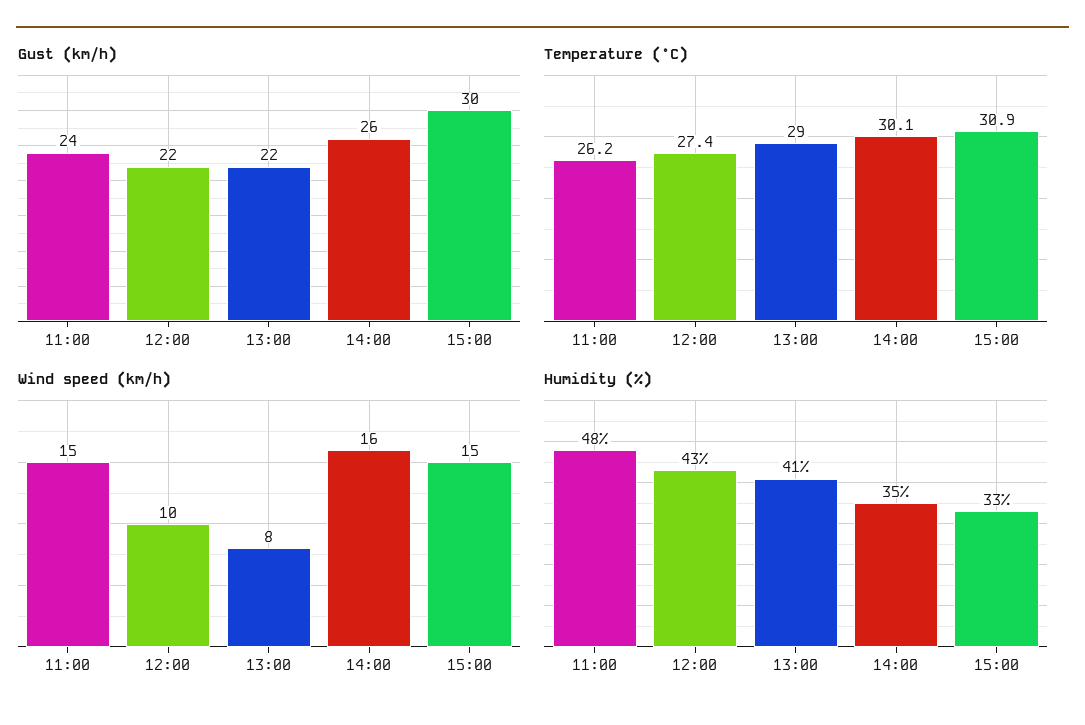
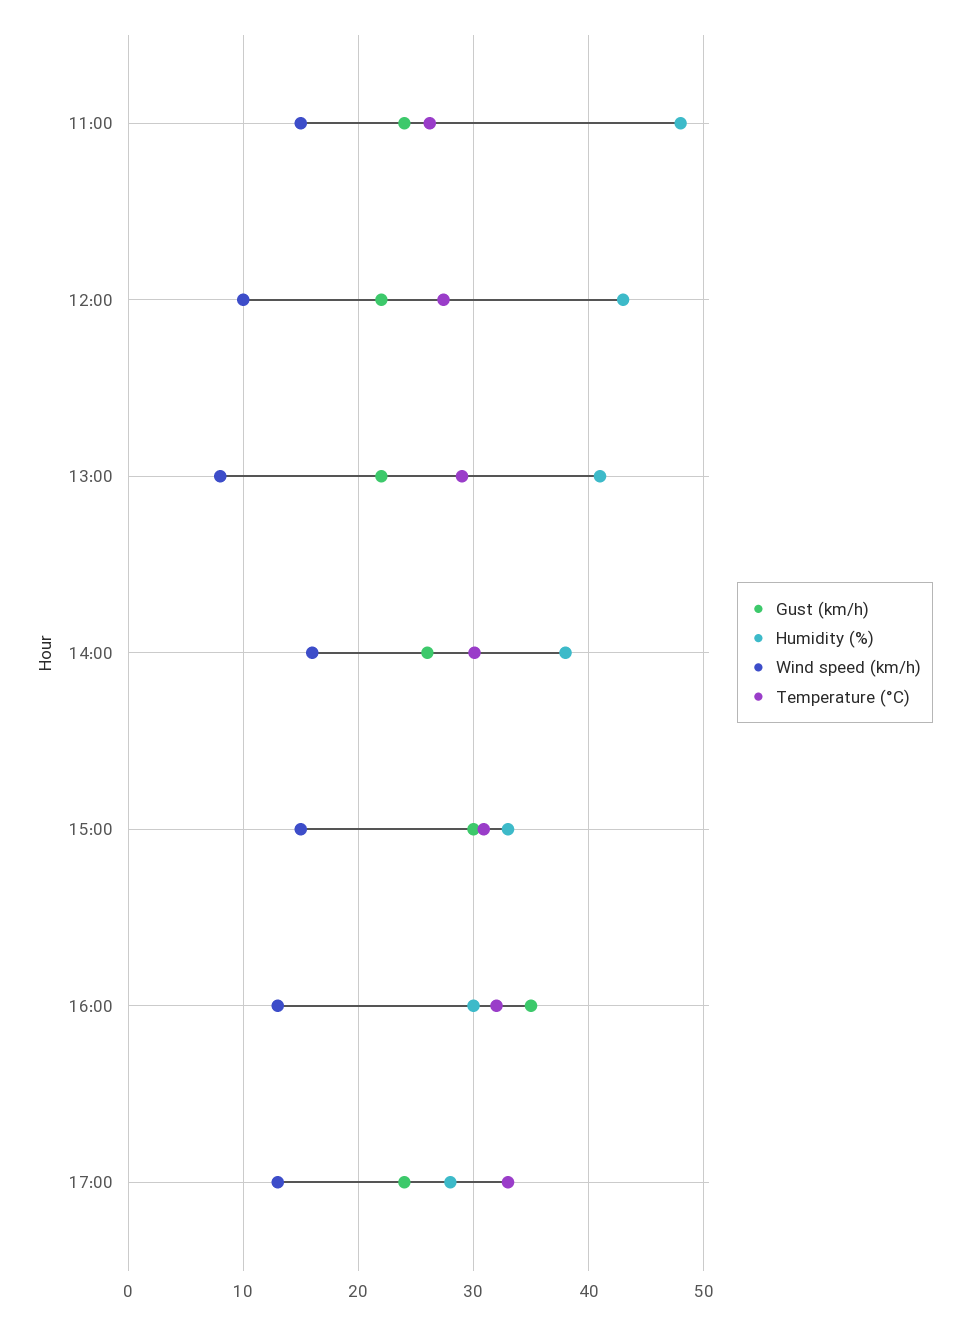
Humidity (%), 14:00: 35 -> 38
Gust (km/h), 16:00: none -> 35
Humidity (%), 16:00: none -> 30
Wind speed (km/h), 16:00: none -> 13
Temperature (°C), 16:00: none -> 32
Gust (km/h), 17:00: none -> 24
Humidity (%), 17:00: none -> 28
Wind speed (km/h), 17:00: none -> 13
Temperature (°C), 17:00: none -> 33

